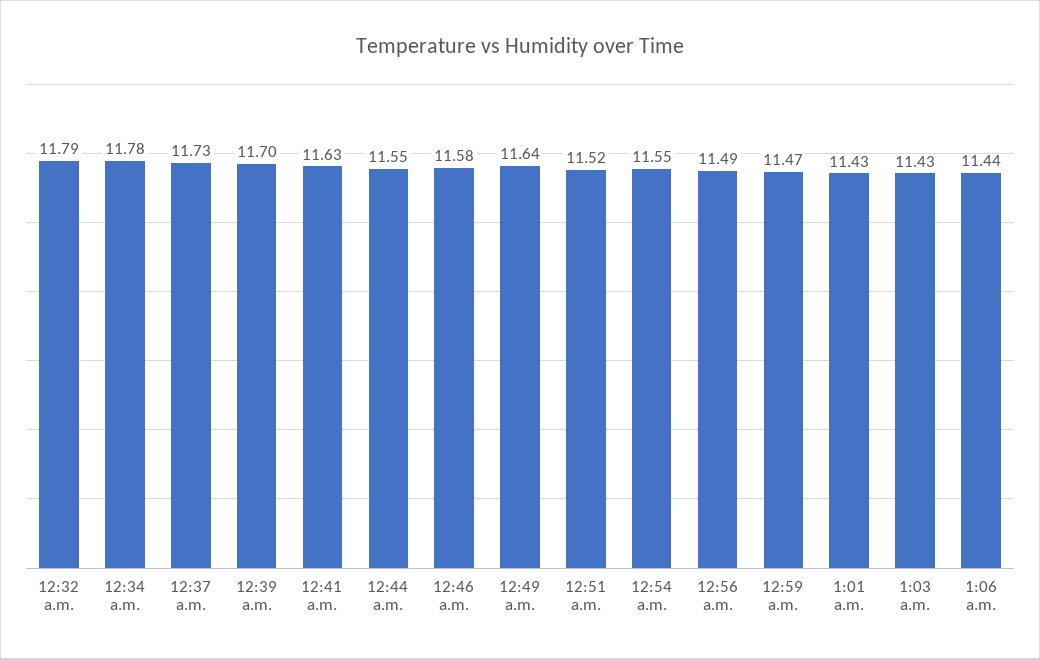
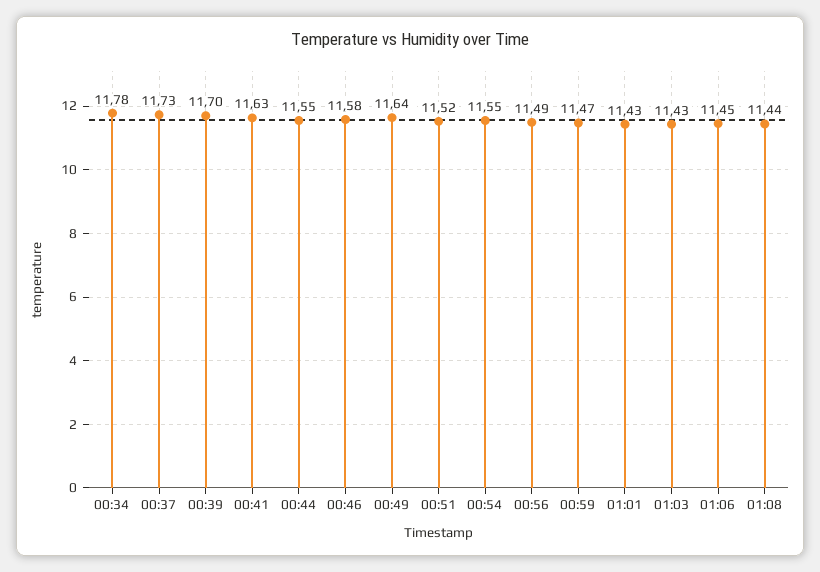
12:32 a.m.: 11.79 -> none
1:06 a.m.: 11.44 -> 11.45
01:08: none -> 11.44

